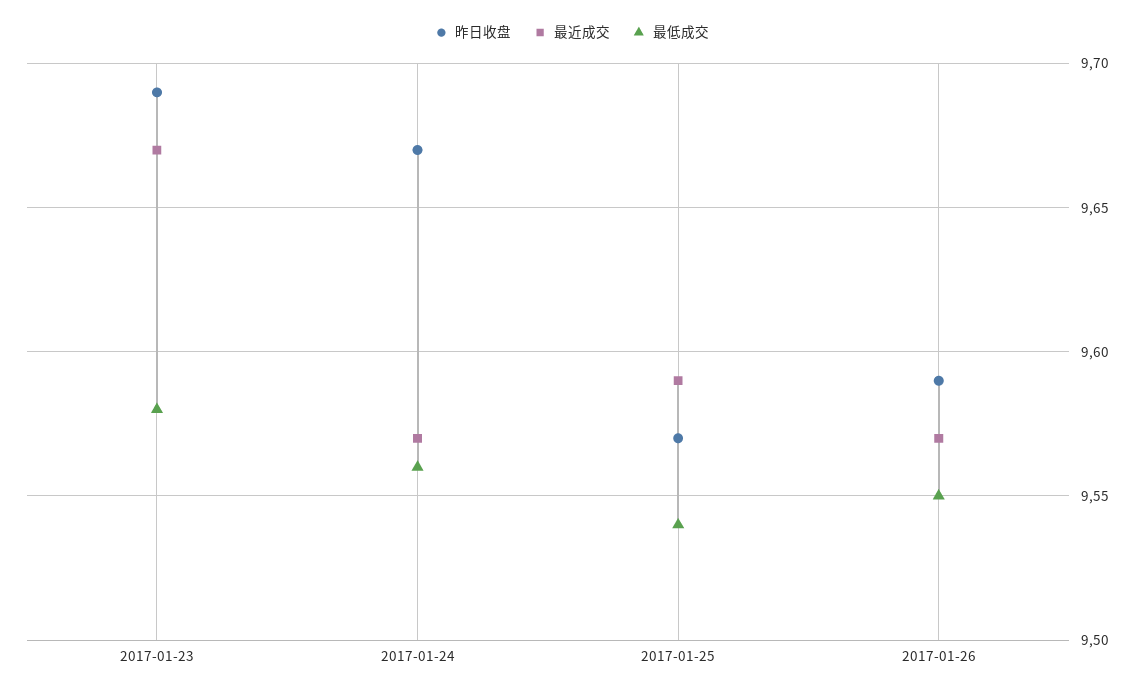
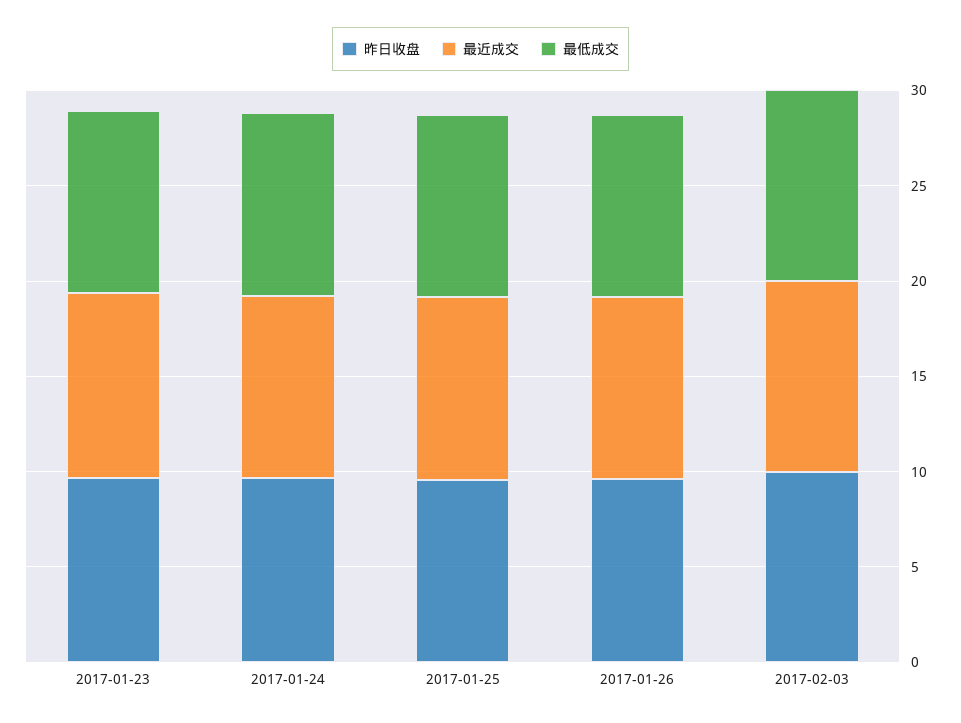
昨日收盘, 2017-02-03: none -> 10
最近成交, 2017-02-03: none -> 10
最低成交, 2017-02-03: none -> 10

